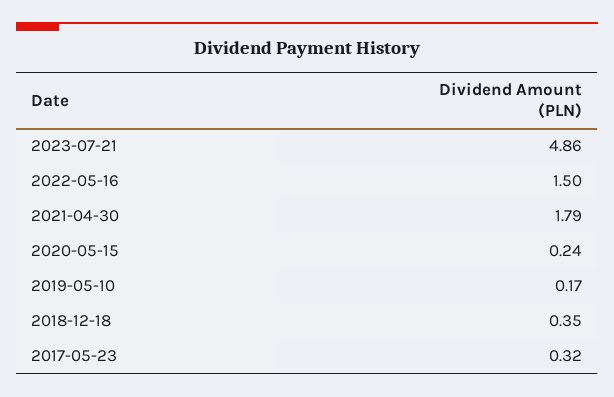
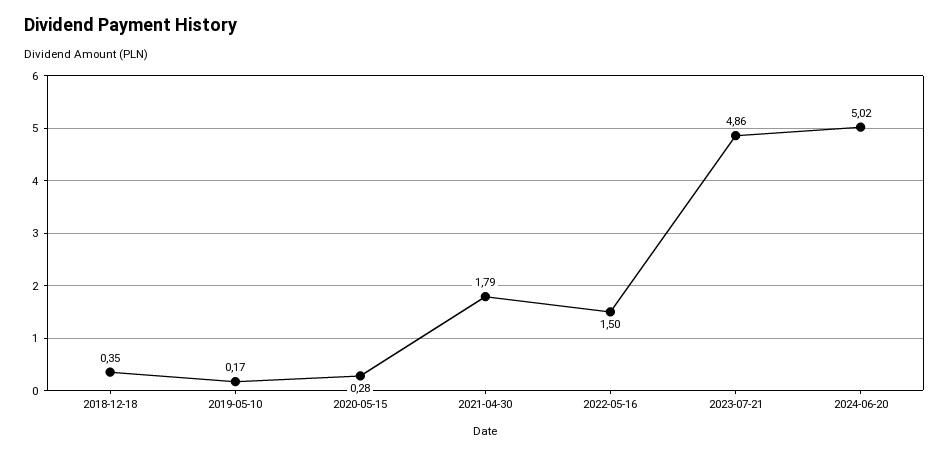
2020-05-15: 0.24 -> 0.28
2017-05-23: 0.32 -> none
2024-06-20: none -> 5.02

